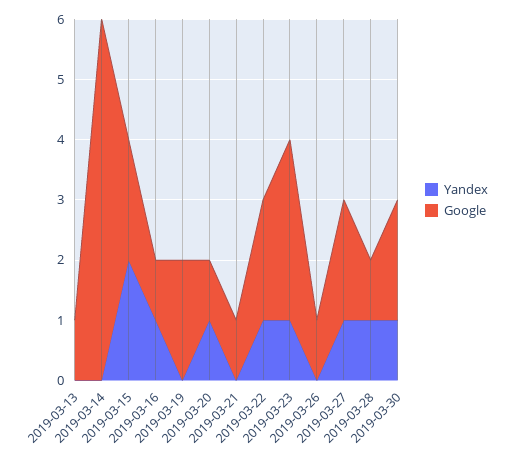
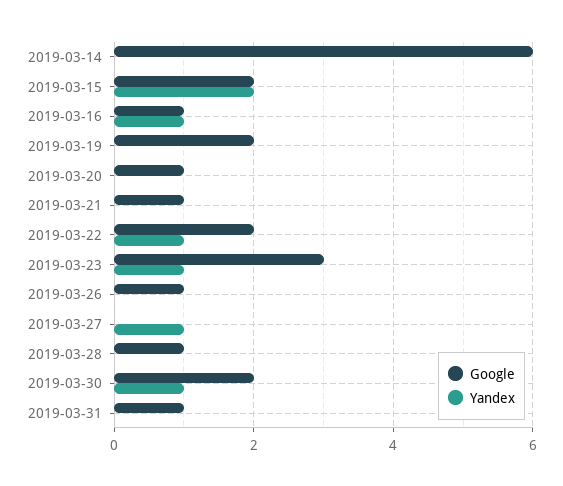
Yandex, 2019-03-13: 0 -> none
Google, 2019-03-13: 1 -> none
Yandex, 2019-03-20: 1 -> 0
Google, 2019-03-27: 2 -> 0
Yandex, 2019-03-28: 1 -> 0
Google, 2019-03-31: none -> 1
Yandex, 2019-03-31: none -> 0

